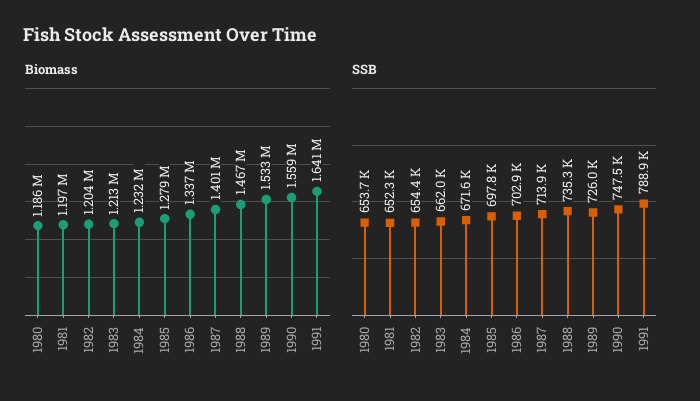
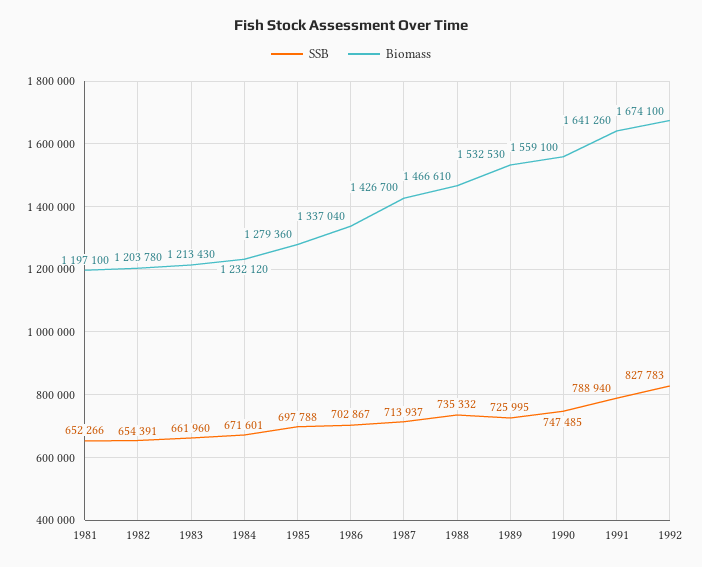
Biomass, 1980: 1186000 -> none
Biomass, 1987: 1401000 -> 1426700
SSB, 1980: 653700 -> none
SSB, 1992: none -> 827783
Biomass, 1992: none -> 1674100

